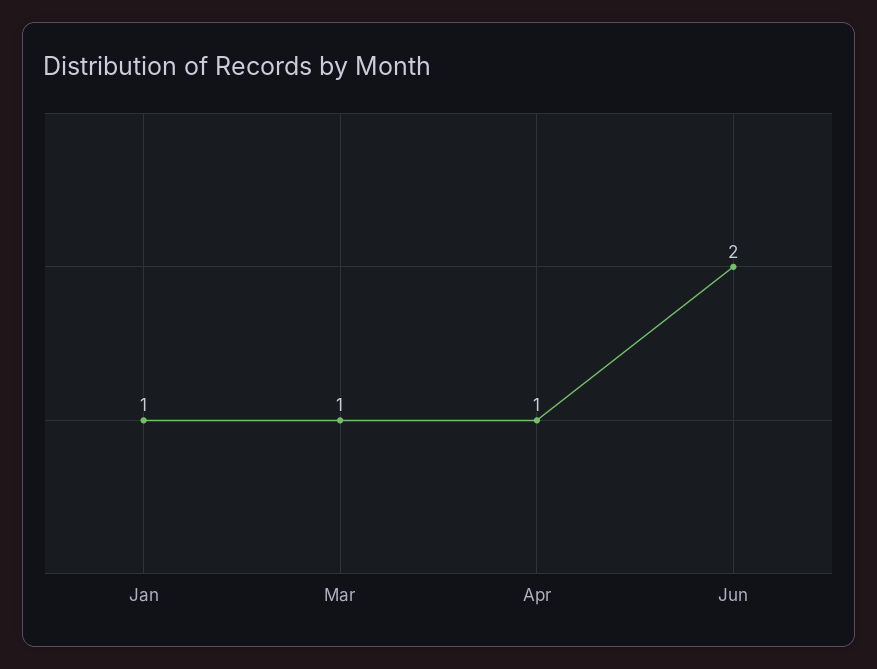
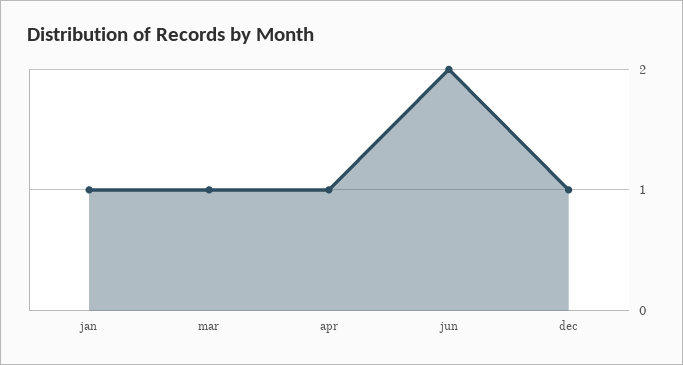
dec: none -> 1

